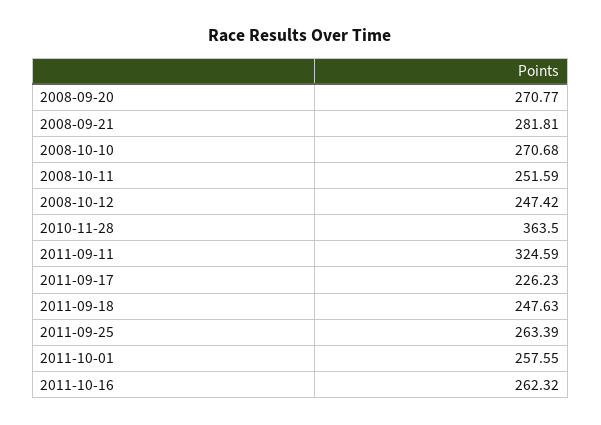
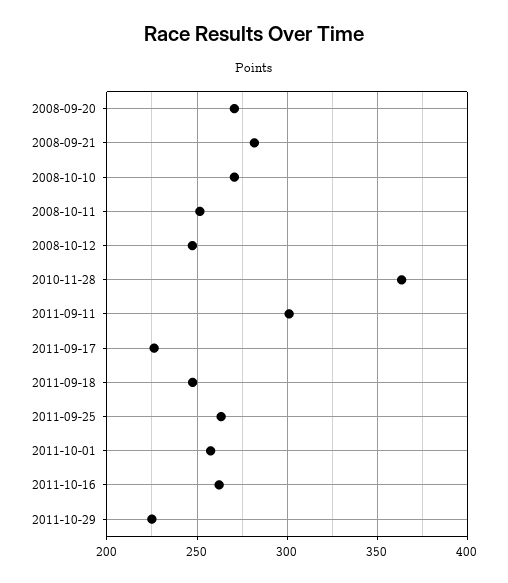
2011-09-11: 324.59 -> 300
2011-10-29: none -> 225

